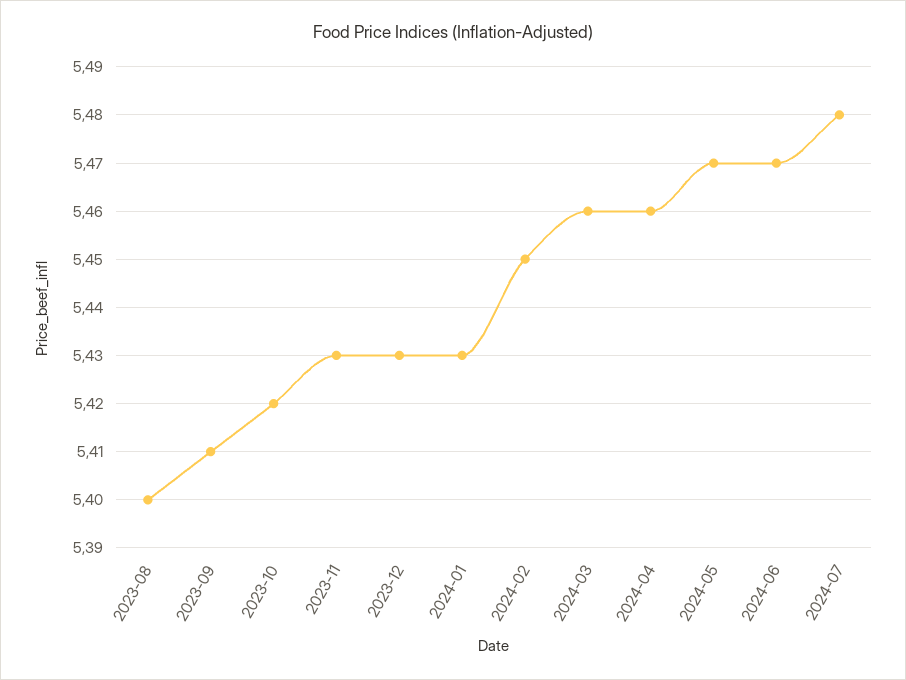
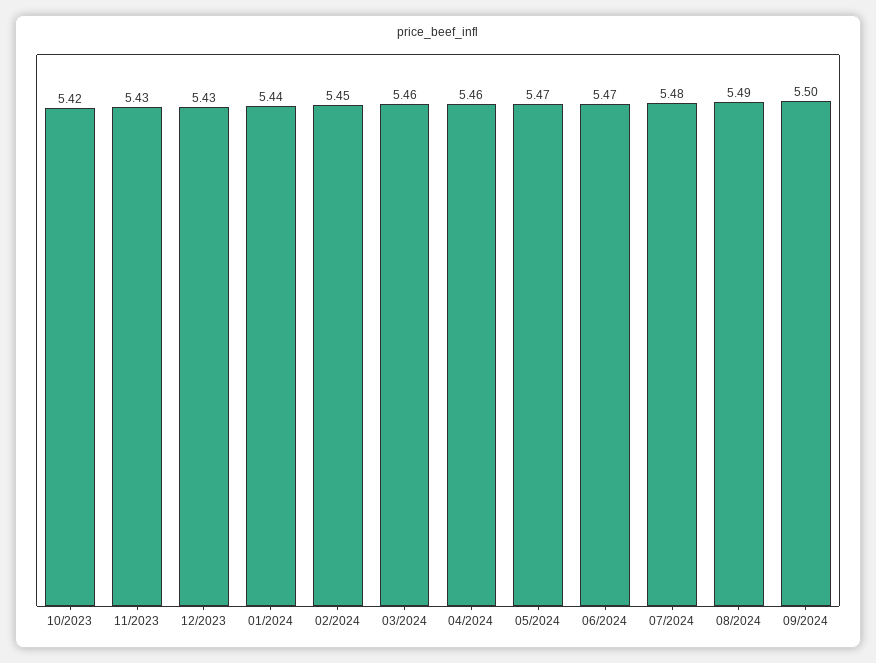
2023-08: 5.4 -> none
2023-09: 5.41 -> none
2024-01: 5.43 -> 5.44
08/2024: none -> 5.49
09/2024: none -> 5.5

